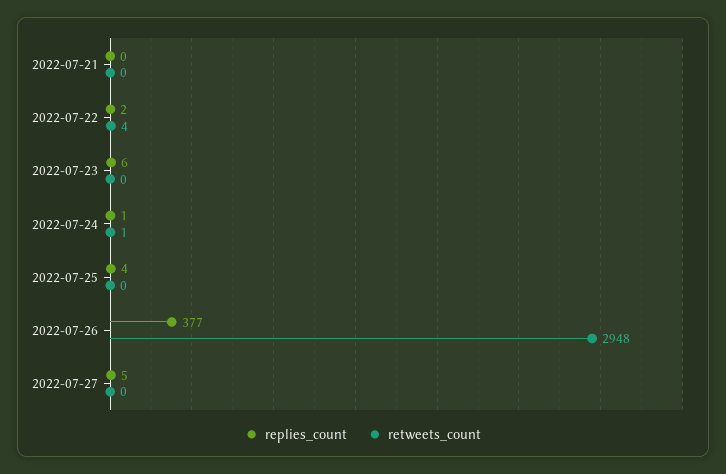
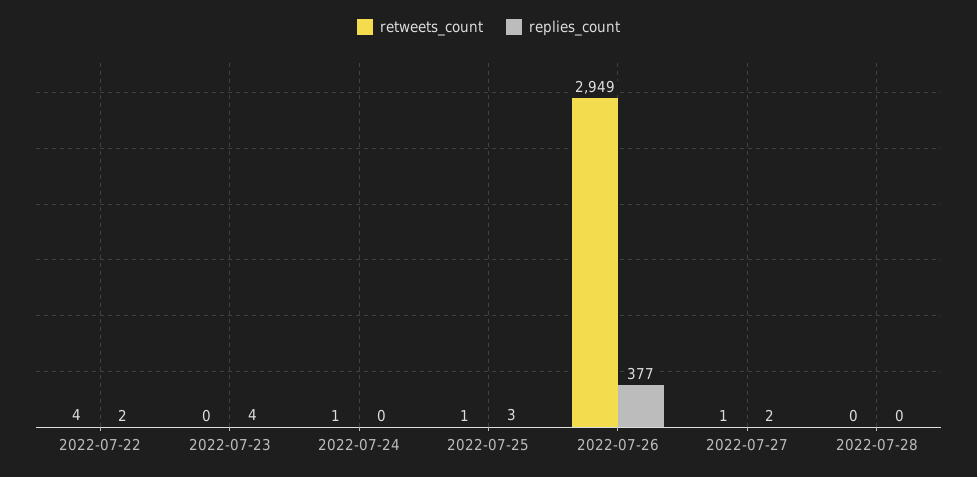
replies_count, 2022-07-21: 0 -> none
retweets_count, 2022-07-21: 0 -> none
replies_count, 2022-07-23: 6 -> 4
replies_count, 2022-07-24: 1 -> 0
replies_count, 2022-07-25: 4 -> 3
retweets_count, 2022-07-25: 0 -> 1
retweets_count, 2022-07-26: 2948 -> 2949
replies_count, 2022-07-27: 5 -> 2
retweets_count, 2022-07-27: 0 -> 1
retweets_count, 2022-07-28: none -> 0
replies_count, 2022-07-28: none -> 0

